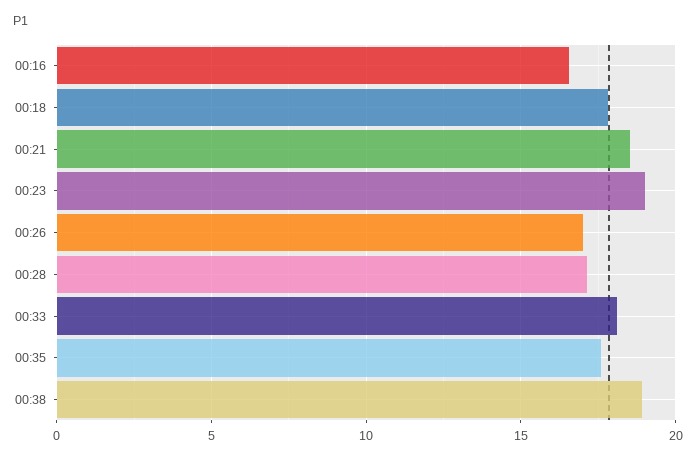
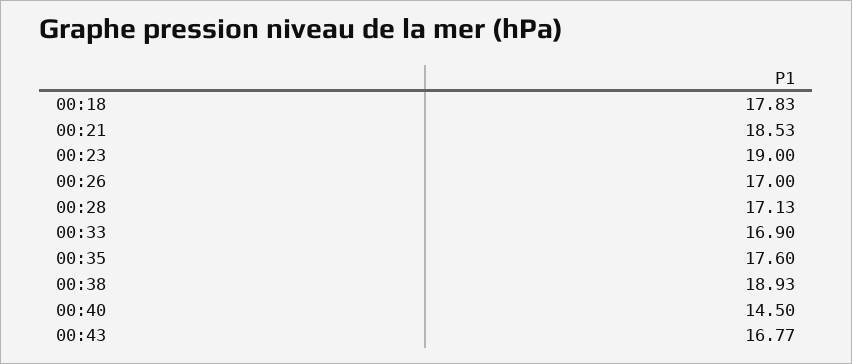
00:16: 16.5 -> none
00:33: 18 -> 16.9
00:40: none -> 14.5
00:43: none -> 16.77

